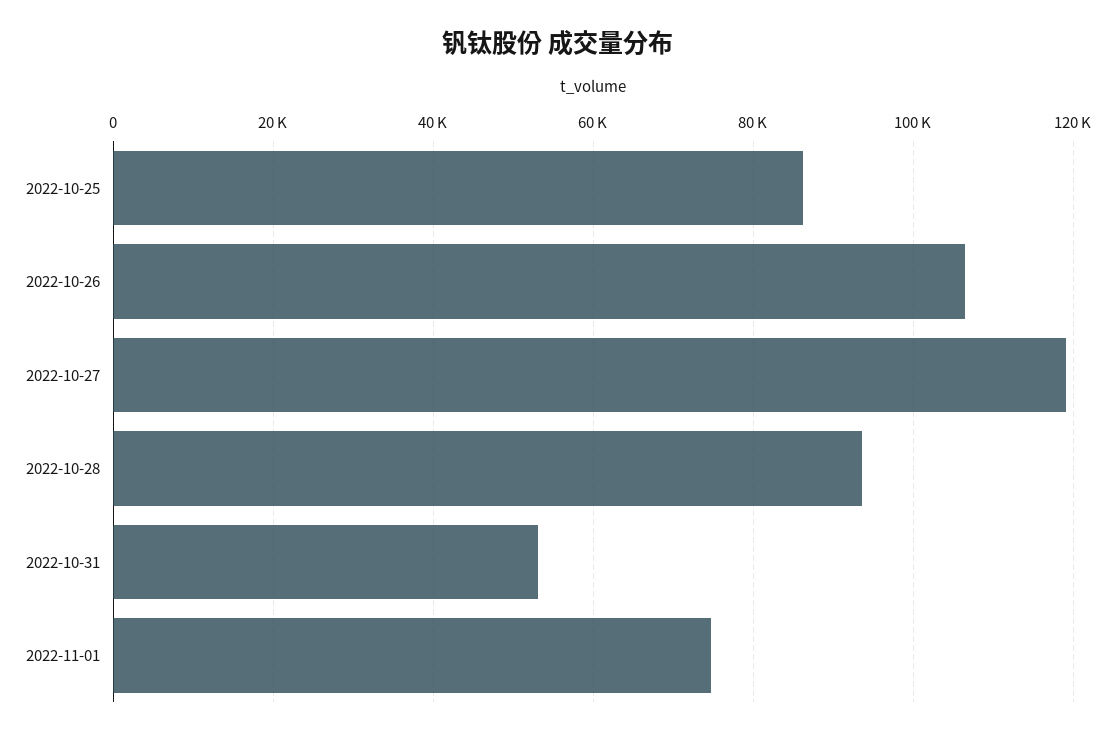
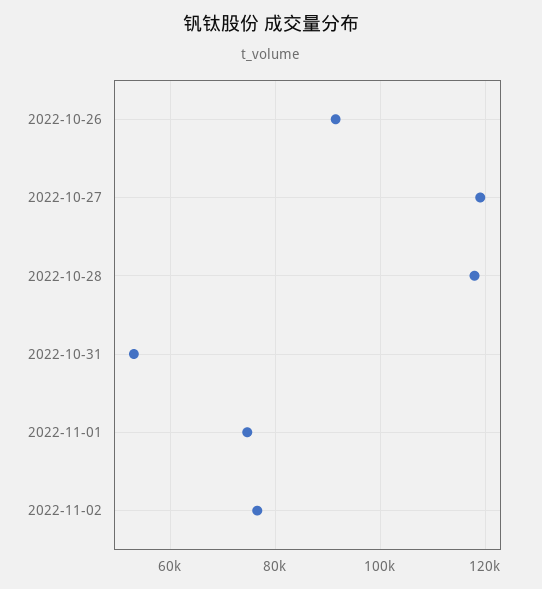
2022-10-25: 86000 -> none
2022-10-26: 106000 -> 92000
2022-10-28: 94000 -> 118000
2022-11-02: none -> 76000

